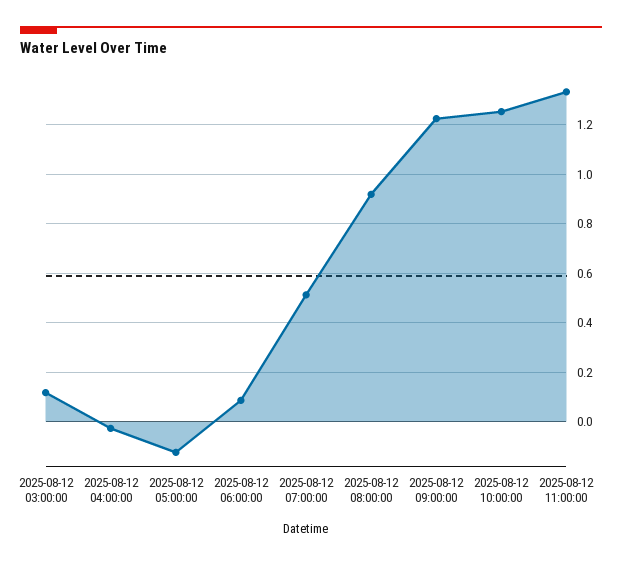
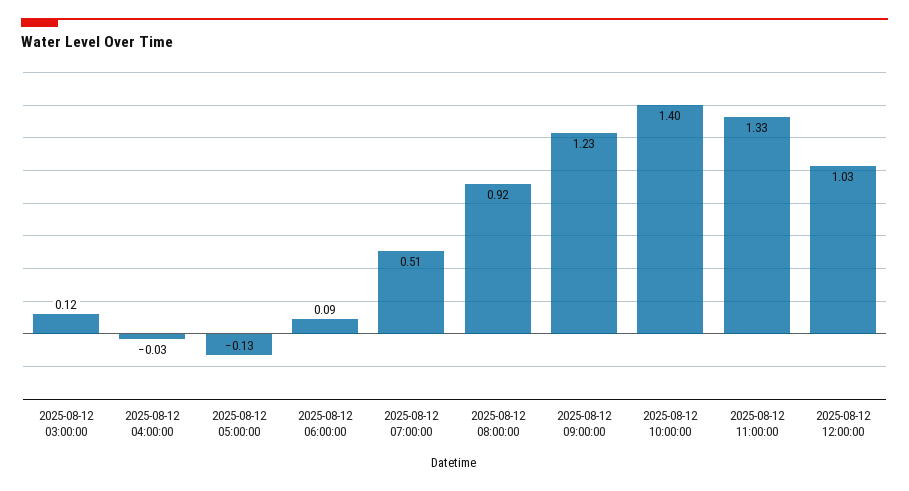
2025-08-12 10:00:00: 1.25 -> 1.4
2025-08-12 12:00:00: none -> 1.03

